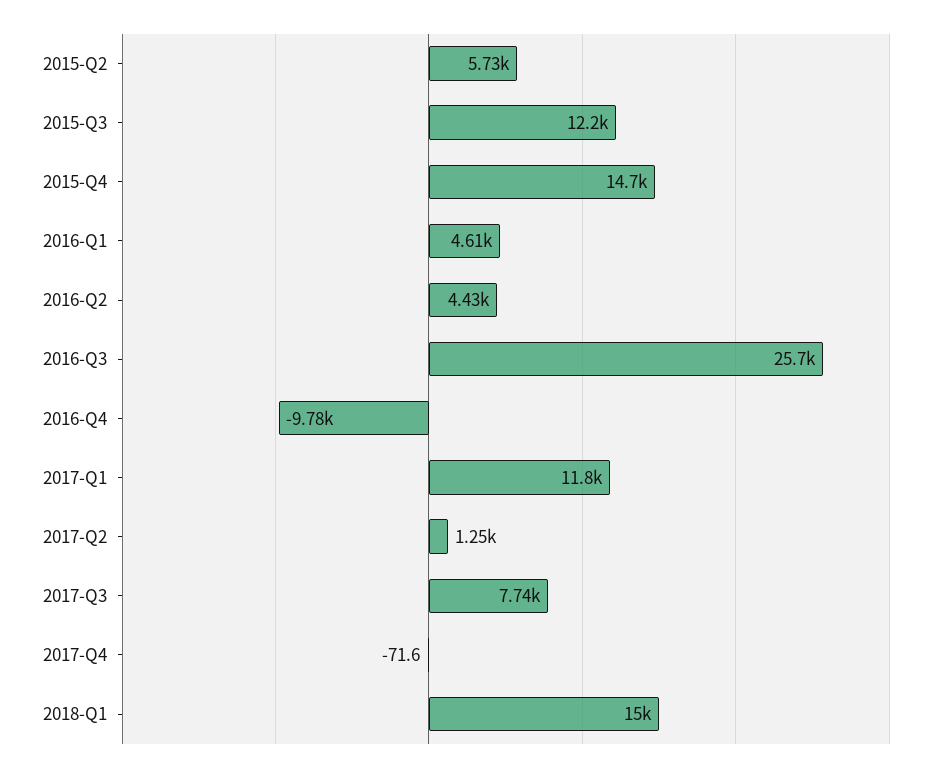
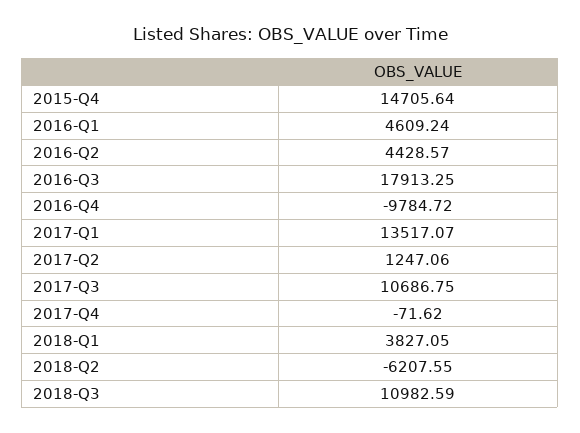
2015-Q2: 5730 -> none
2015-Q3: 12200 -> none
2016-Q3: 25700 -> 17913.25
2017-Q1: 11800 -> 13517.07
2017-Q3: 7740 -> 10686.75
2018-Q1: 15000 -> 3827.05
2018-Q2: none -> -6207.55
2018-Q3: none -> 10982.59

